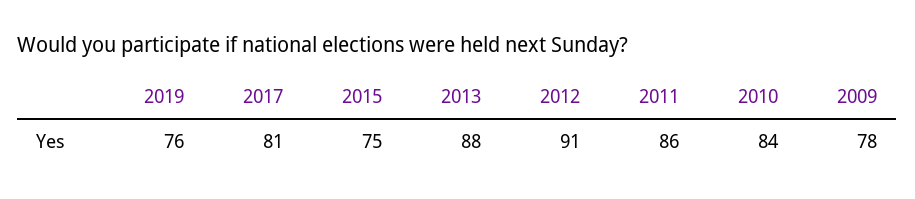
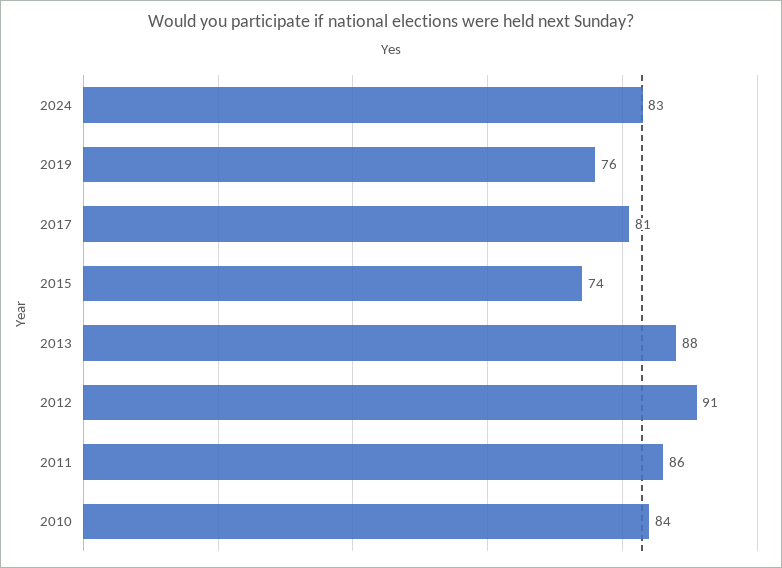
2015: 75 -> 74
2009: 78 -> none
2024: none -> 83

